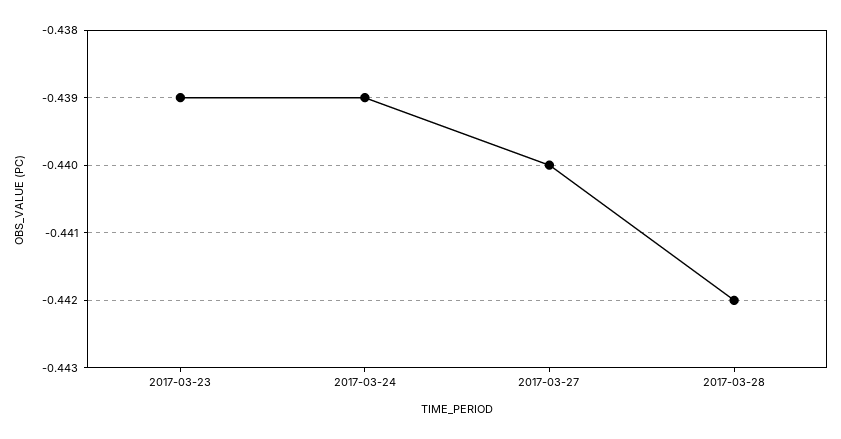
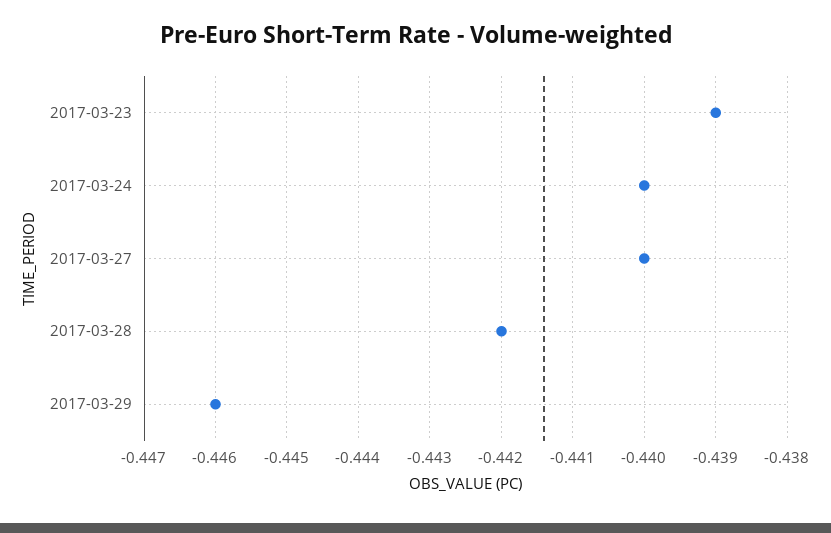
2017-03-24: -0.439 -> -0.44
2017-03-29: none -> -0.446

